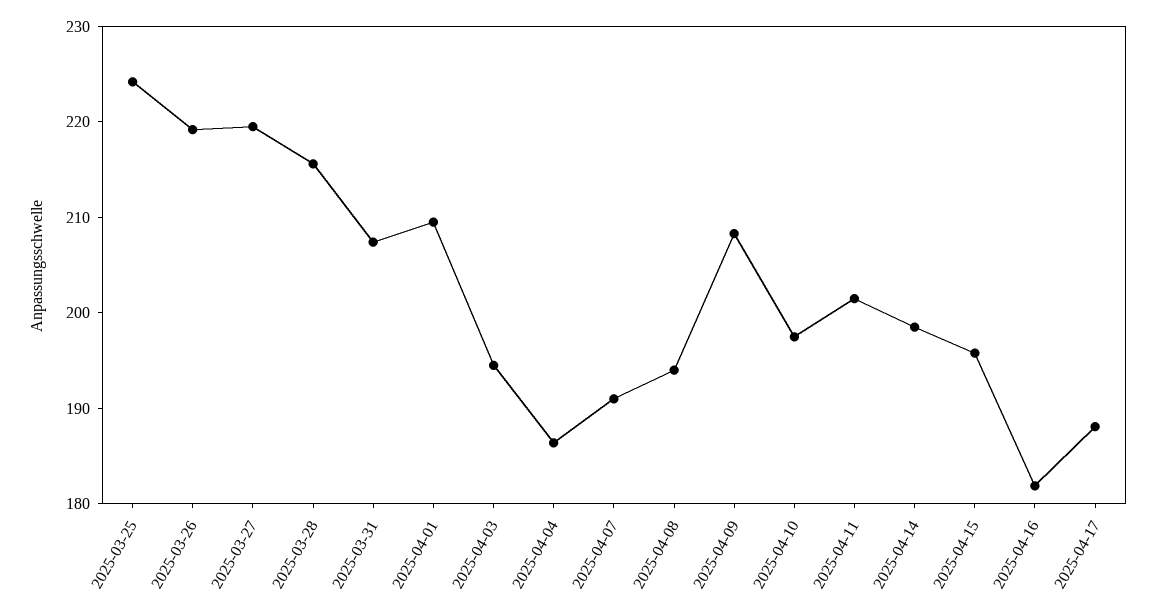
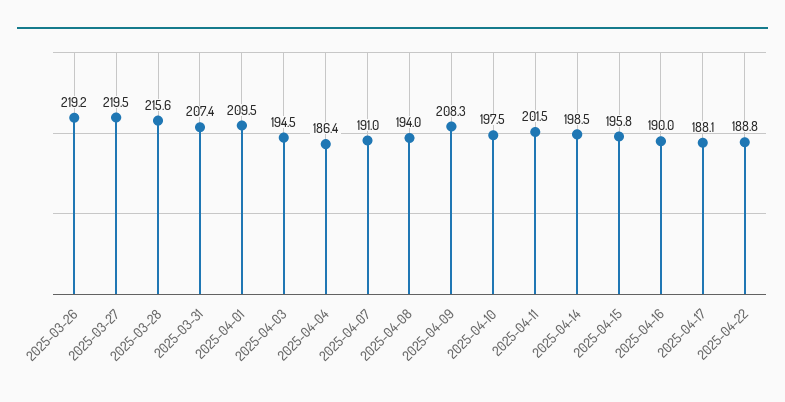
2025-03-25: 224 -> none
2025-04-16: 182 -> 190
2025-04-22: none -> 188.8

